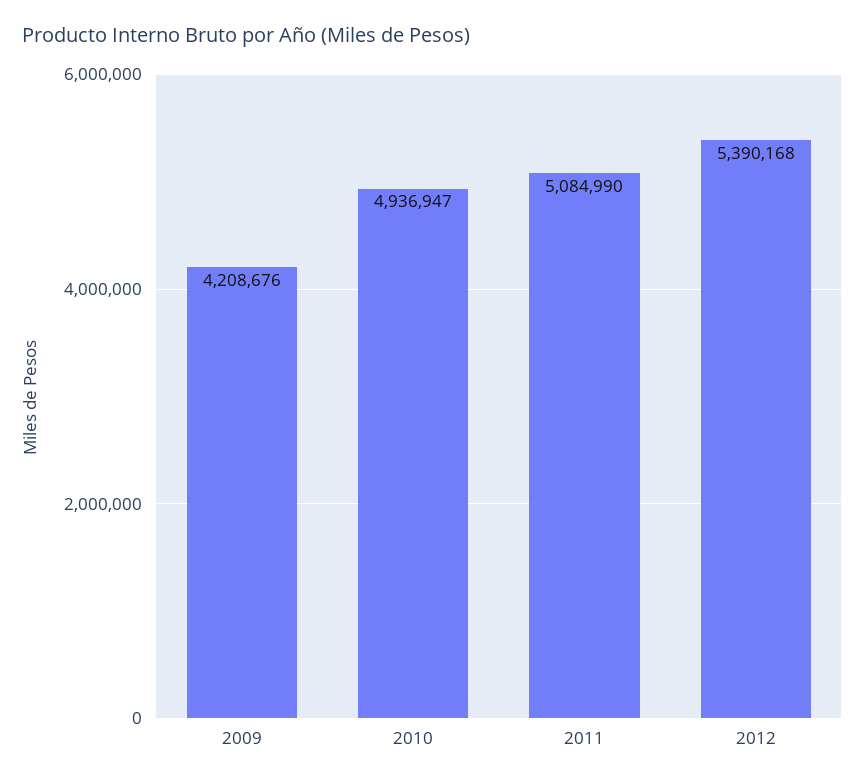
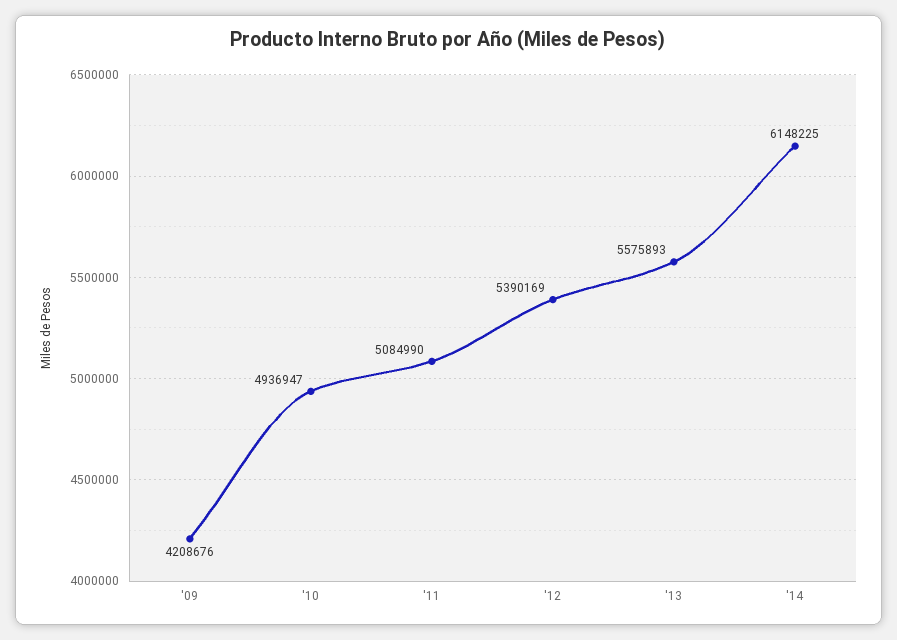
2012: 5390168 -> 5390169
'13: none -> 5575893
'14: none -> 6148225

